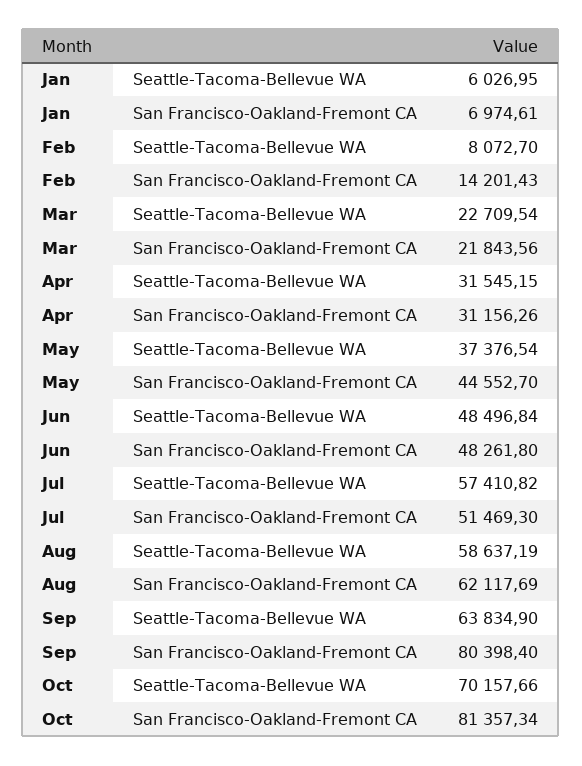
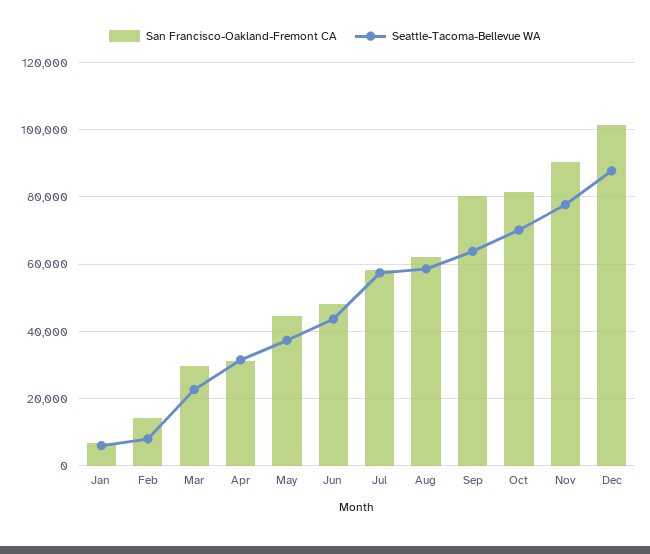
San Francisco-Oakland-Fremont CA, Mar: 21843.56 -> 30000
Seattle-Tacoma-Bellevue WA, Jun: 48496.84 -> 44000
San Francisco-Oakland-Fremont CA, Jul: 51469.3 -> 58000
San Francisco-Oakland-Fremont CA, Nov: none -> 90000
Seattle-Tacoma-Bellevue WA, Nov: none -> 78000
San Francisco-Oakland-Fremont CA, Dec: none -> 102000
Seattle-Tacoma-Bellevue WA, Dec: none -> 88000

